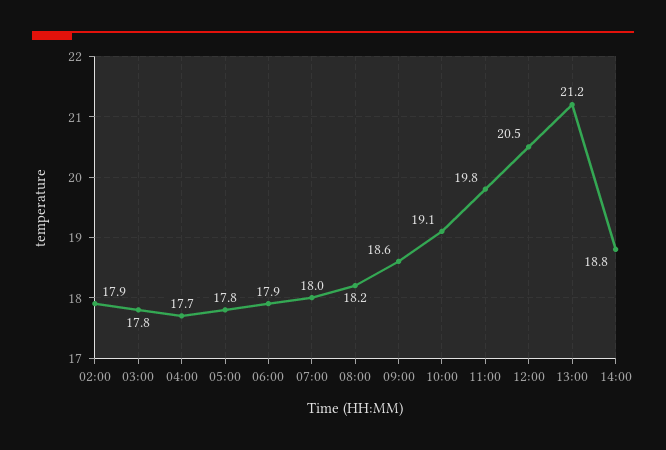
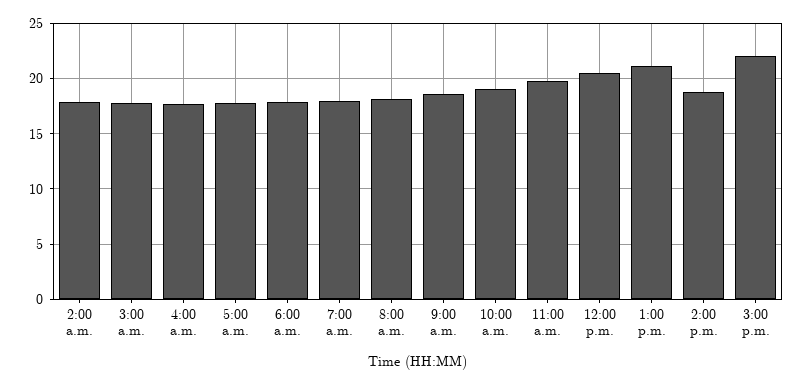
3:00 p.m.: none -> 22

